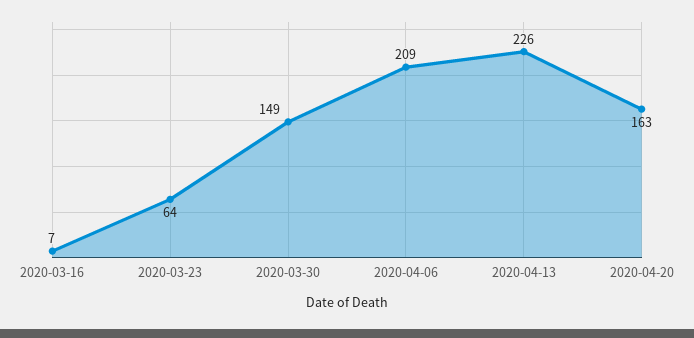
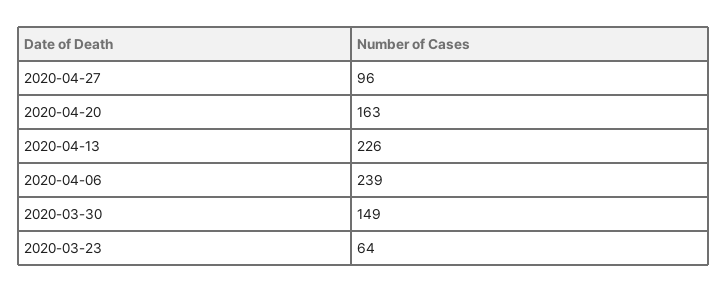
2020-03-16: 7 -> none
2020-04-06: 209 -> 239
2020-04-27: none -> 96

